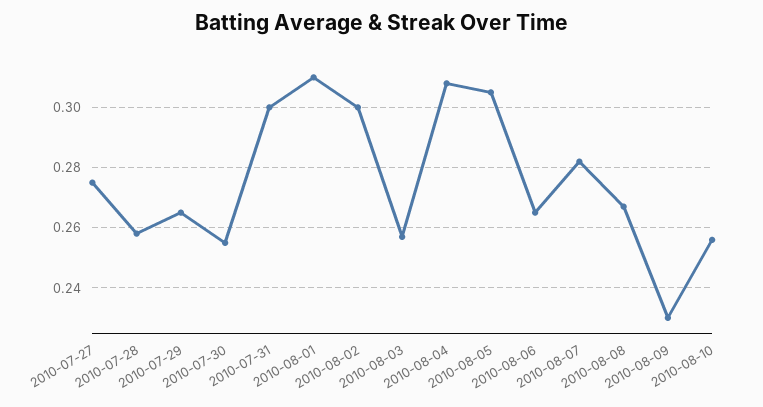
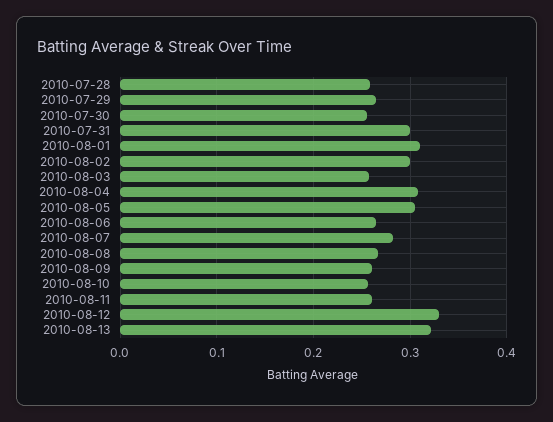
2010-07-27: 0.275 -> none
2010-08-09: 0.23 -> 0.26
2010-08-11: none -> 0.26
2010-08-12: none -> 0.33
2010-08-13: none -> 0.32

